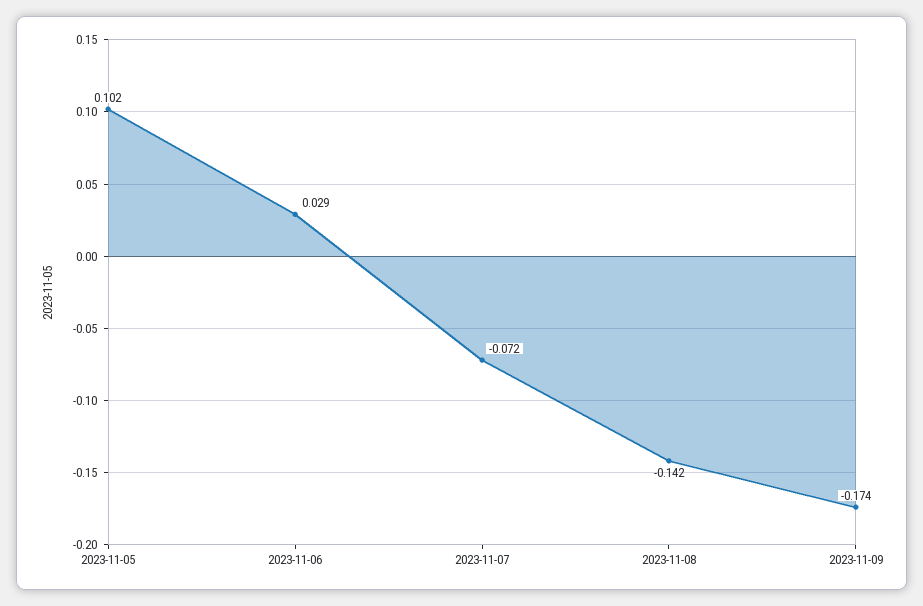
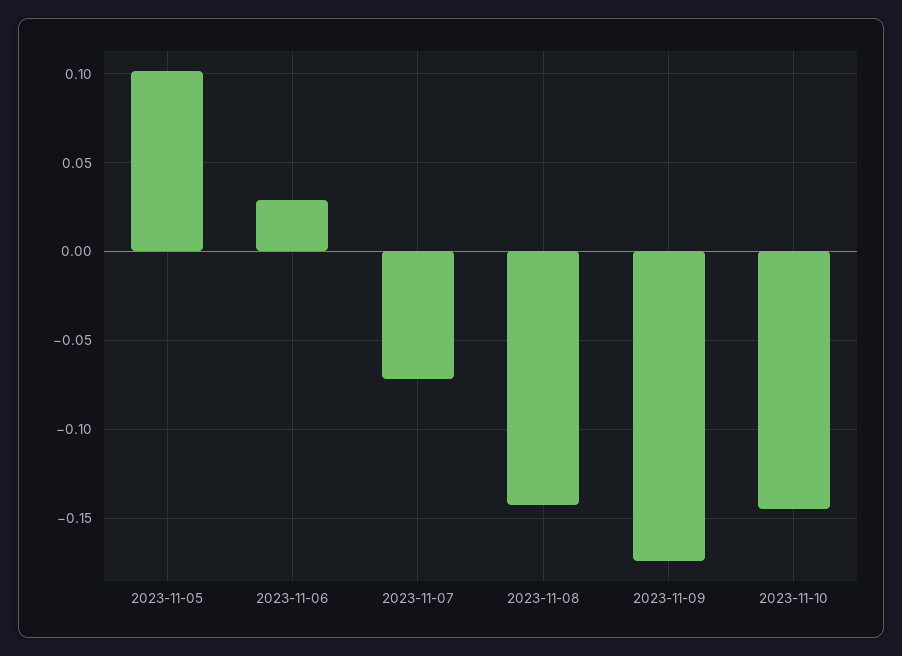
2023-11-10: none -> -0.145

